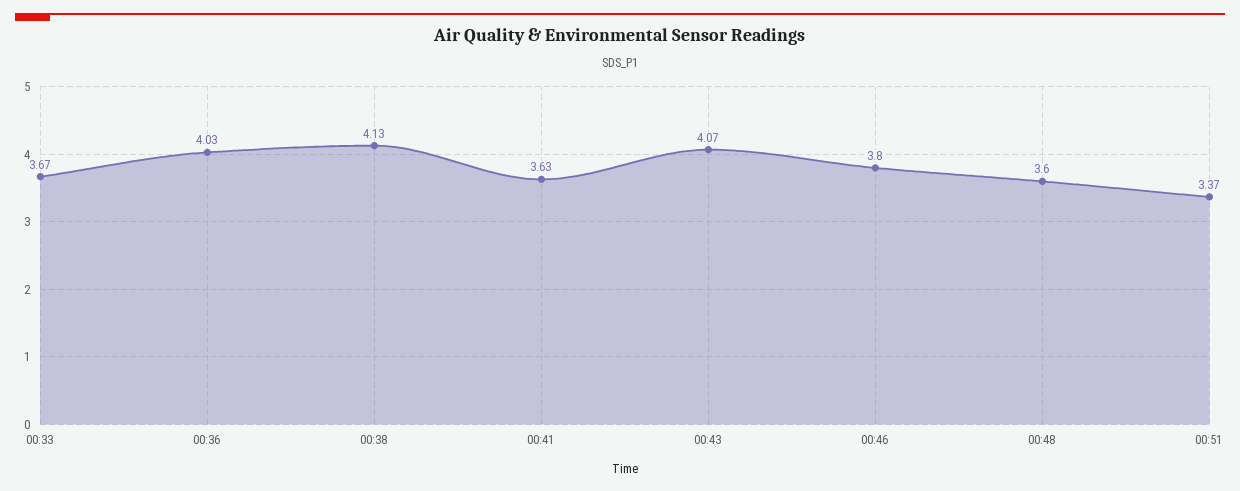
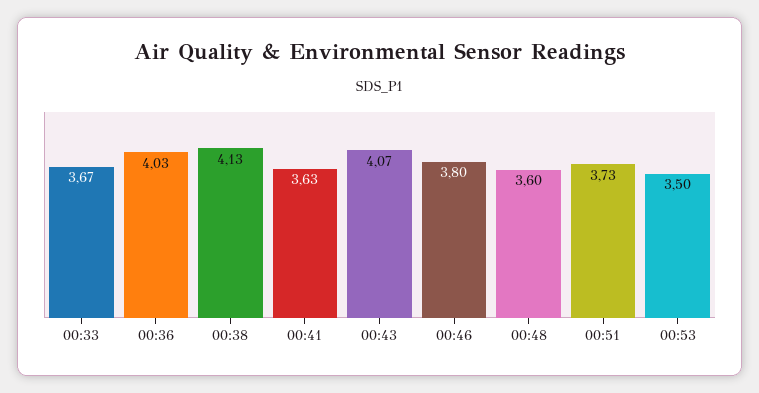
00:51: 3.37 -> 3.73
00:53: none -> 3.5

